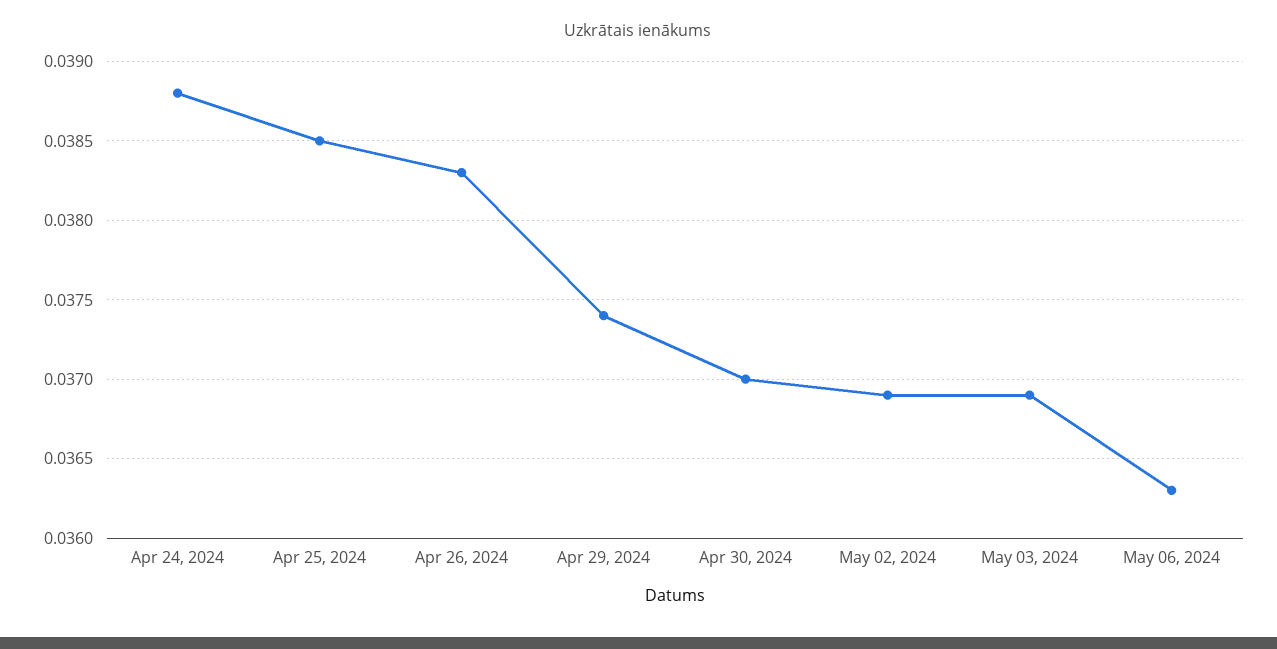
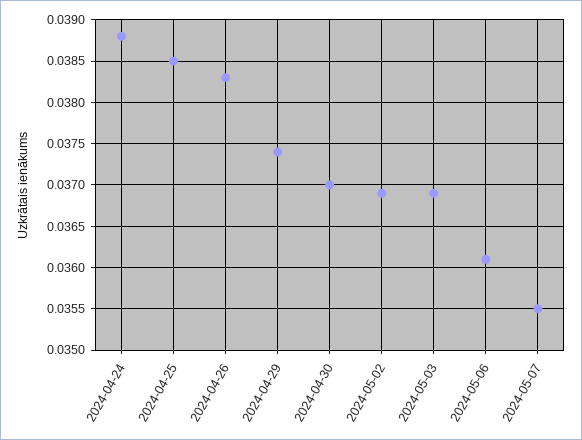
May 06, 2024: 0.0363 -> 0.0361
2024-05-07: none -> 0.0355

